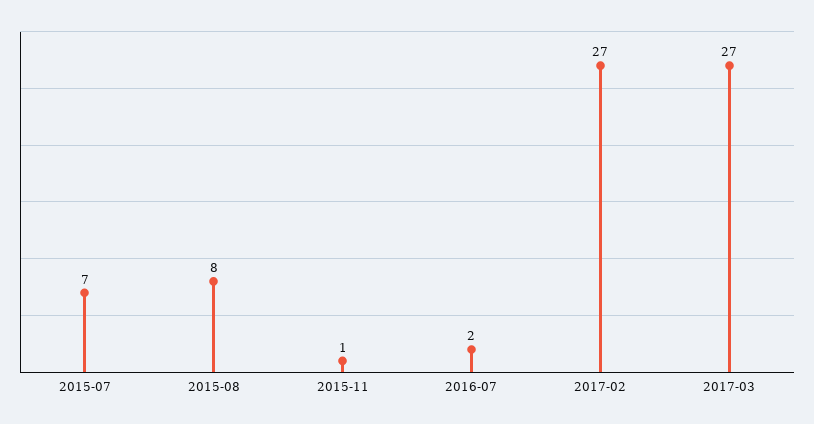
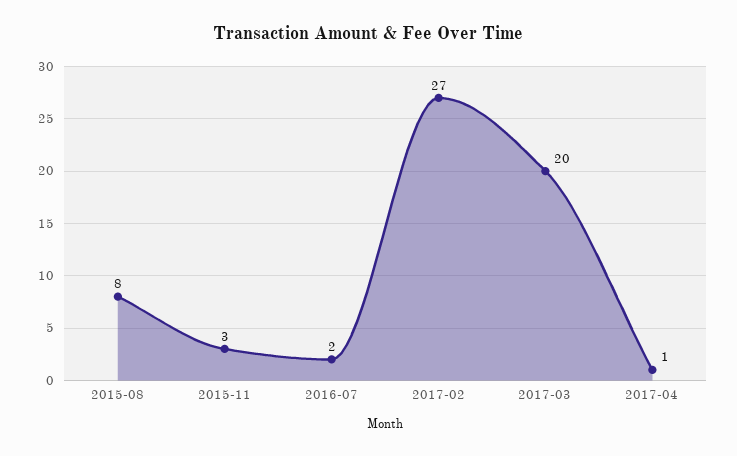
2015-07: 7 -> none
2015-11: 1 -> 3
2017-03: 27 -> 20
2017-04: none -> 1

